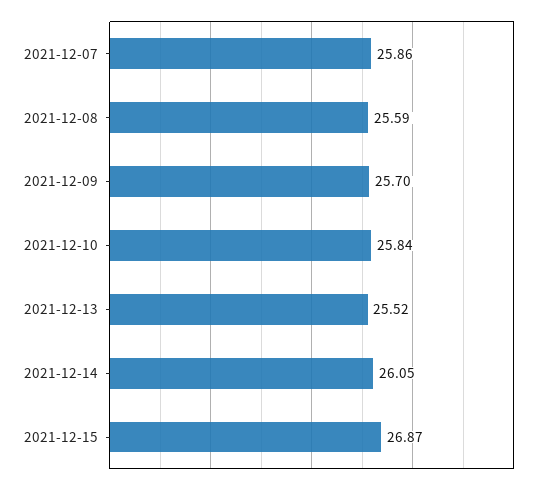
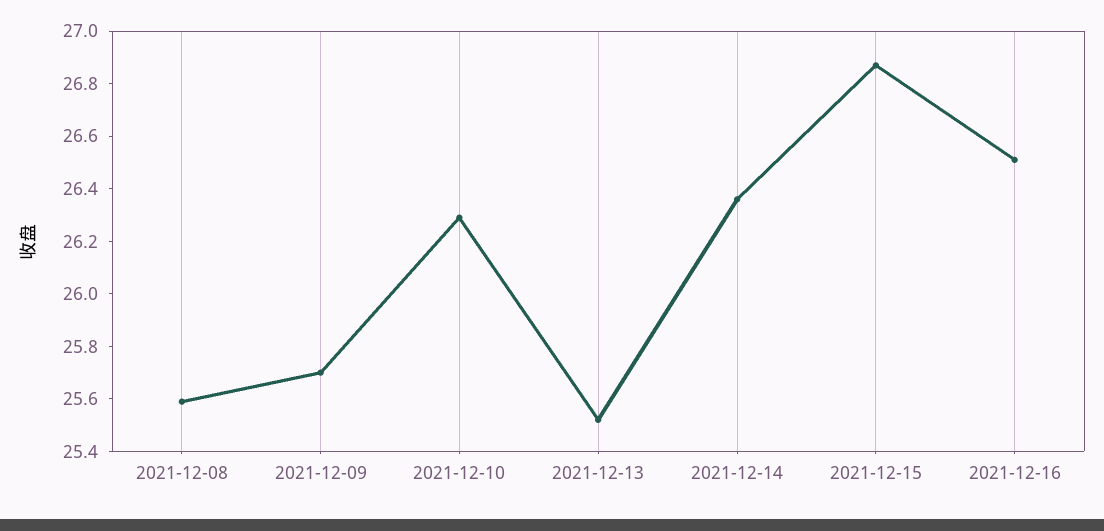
2021-12-07: 25.86 -> none
2021-12-10: 25.84 -> 26.3
2021-12-14: 26.05 -> 26.35
2021-12-16: none -> 26.5

